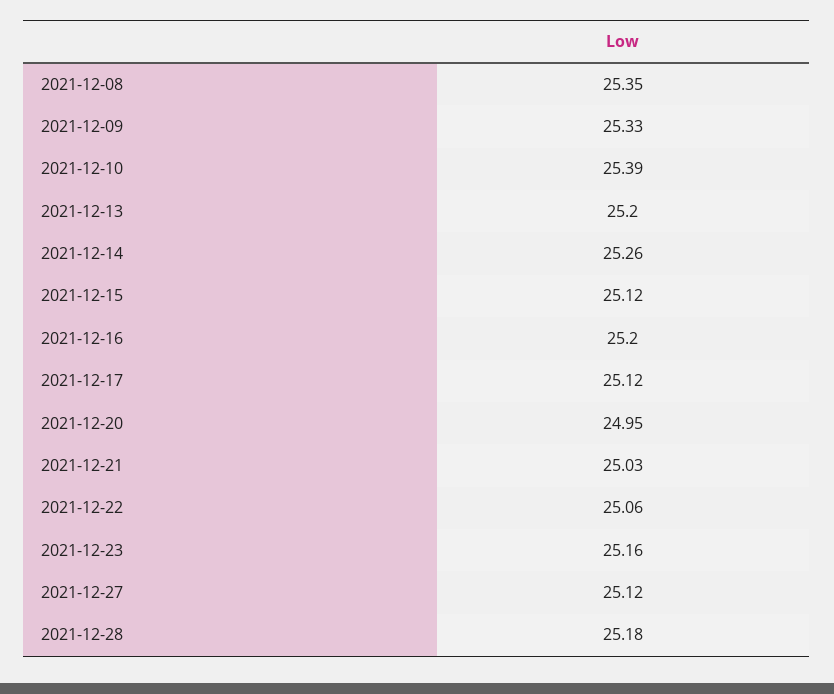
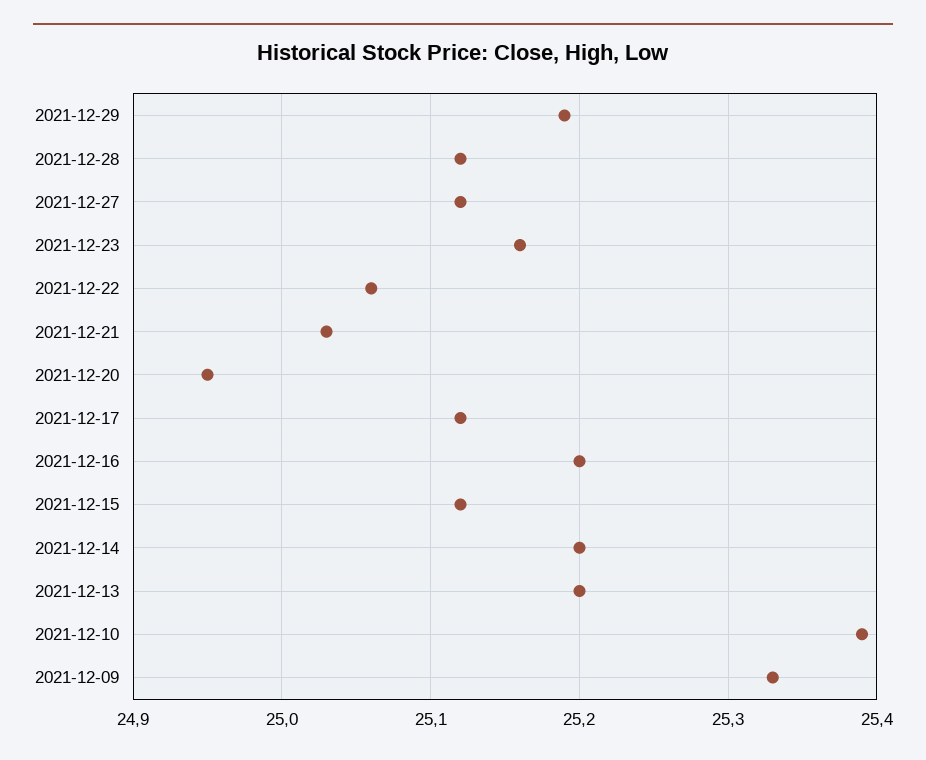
2021-12-08: 25.35 -> none
2021-12-14: 25.26 -> 25.2
2021-12-28: 25.18 -> 25.12
2021-12-29: none -> 25.19

